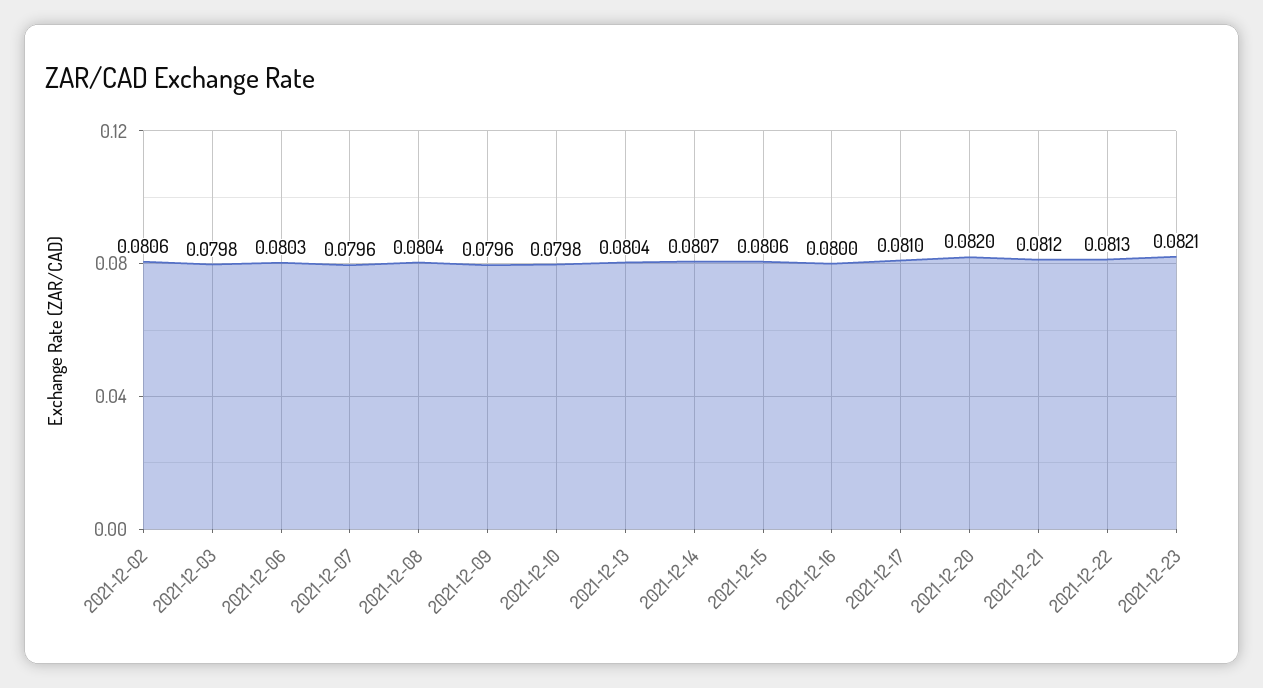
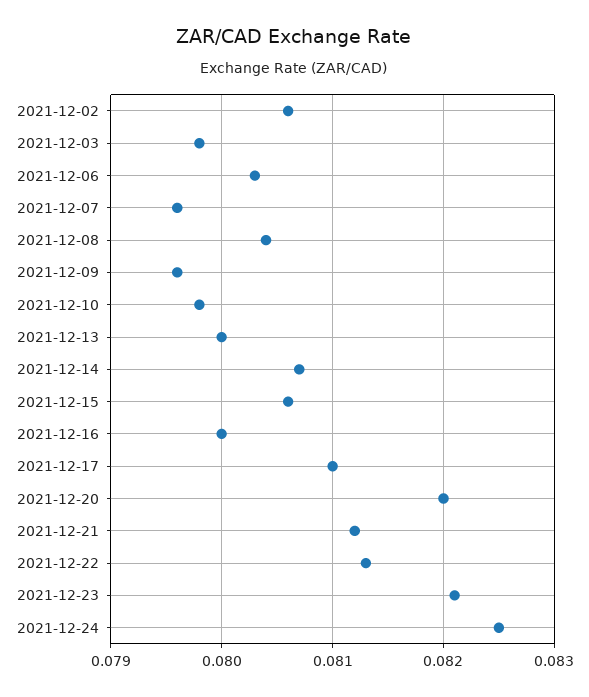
2021-12-13: 0.0804 -> 0.08
2021-12-24: none -> 0.0825

